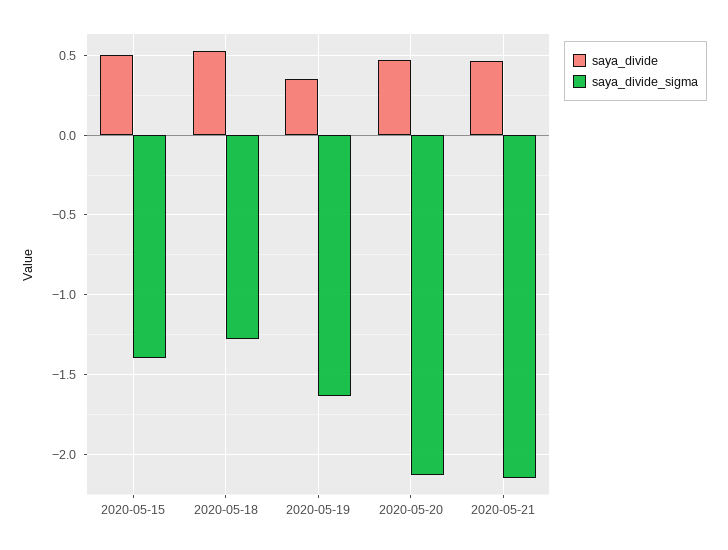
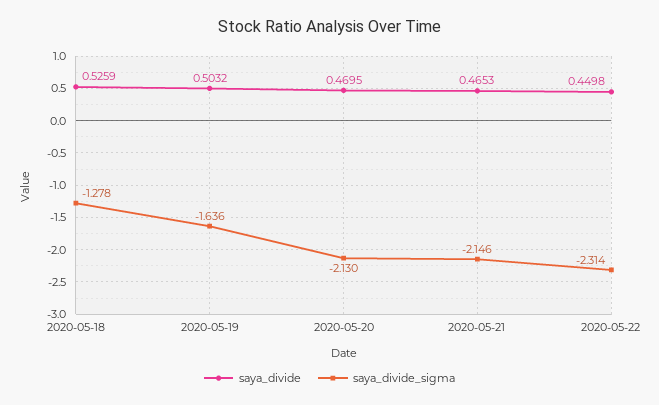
saya_divide, 2020-05-15: 0.5 -> none
saya_divide_sigma, 2020-05-15: -1.4 -> none
saya_divide, 2020-05-19: 0.35 -> 0.5032
saya_divide, 2020-05-22: none -> 0.4498
saya_divide_sigma, 2020-05-22: none -> -2.314

